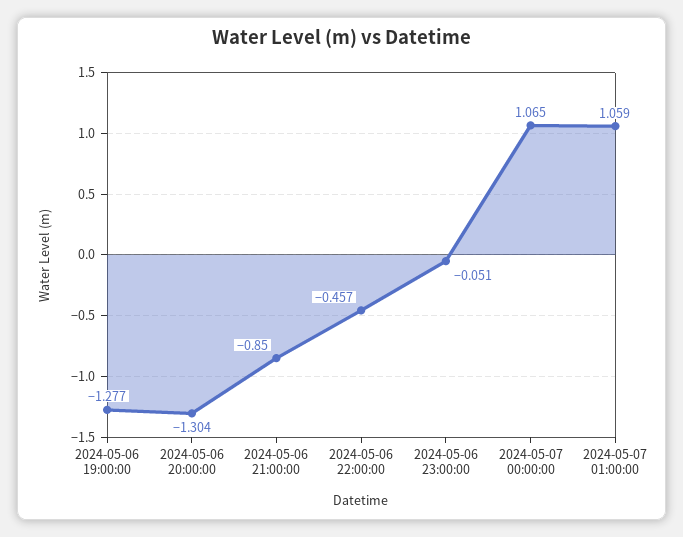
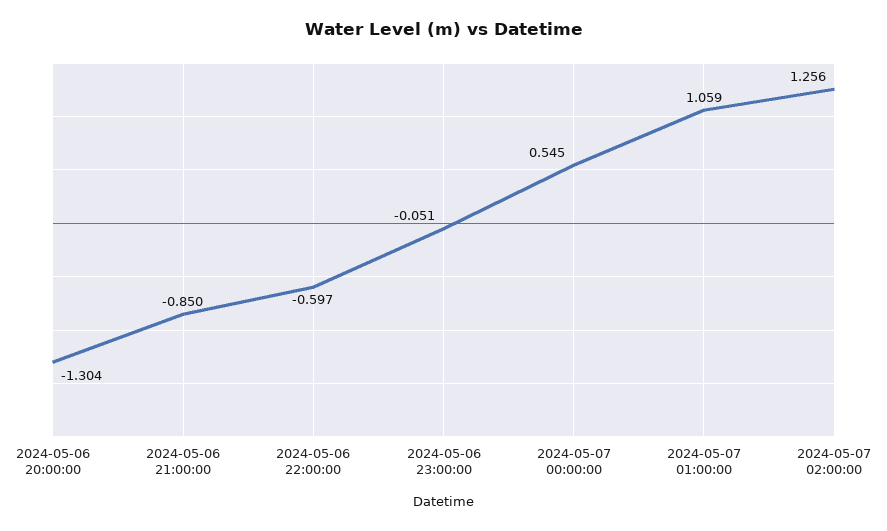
2024-05-06 19:00:00: -1.277 -> none
2024-05-06 22:00:00: -0.457 -> -0.597
2024-05-07 00:00:00: 1.065 -> 0.545
2024-05-07 02:00:00: none -> 1.256

